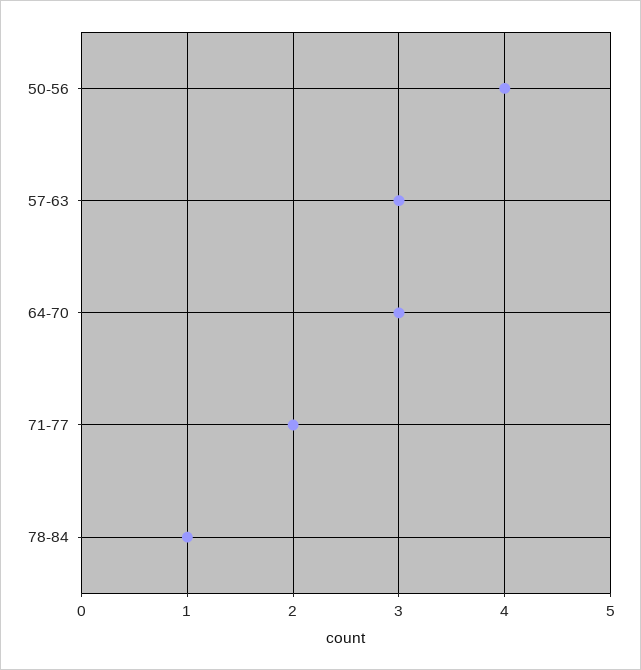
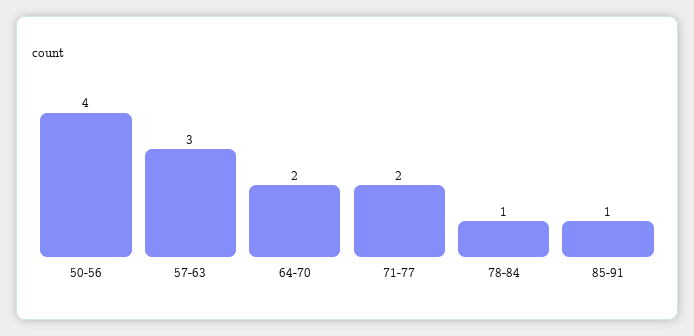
64-70: 3 -> 2
85-91: none -> 1

